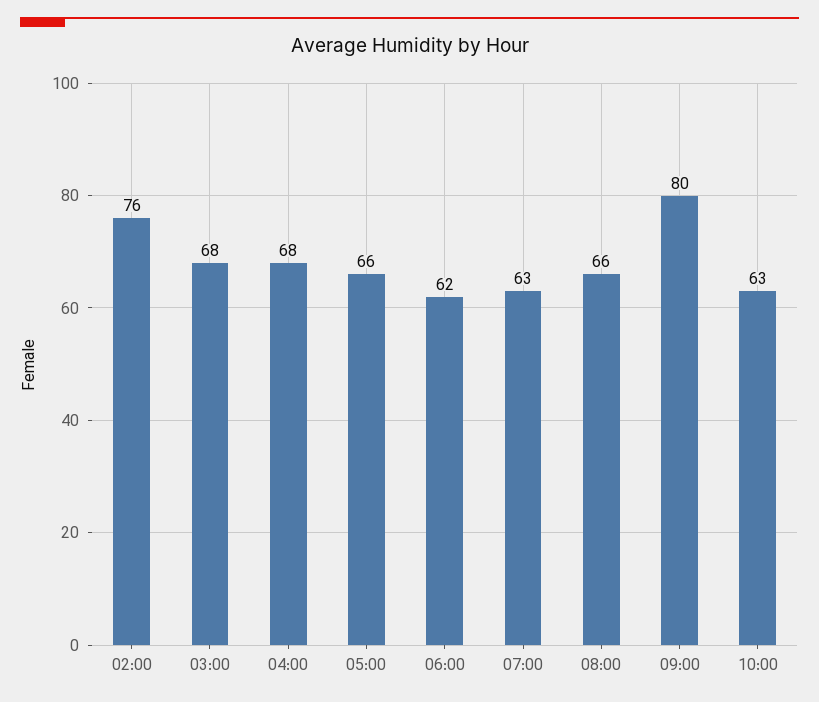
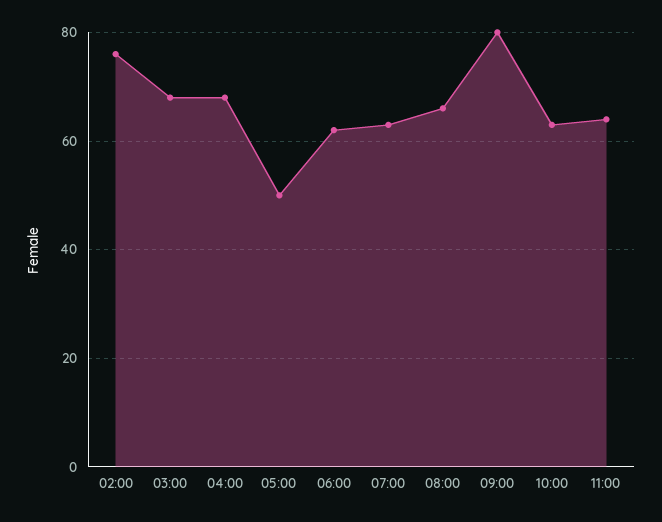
05:00: 66 -> 50
11:00: none -> 65

